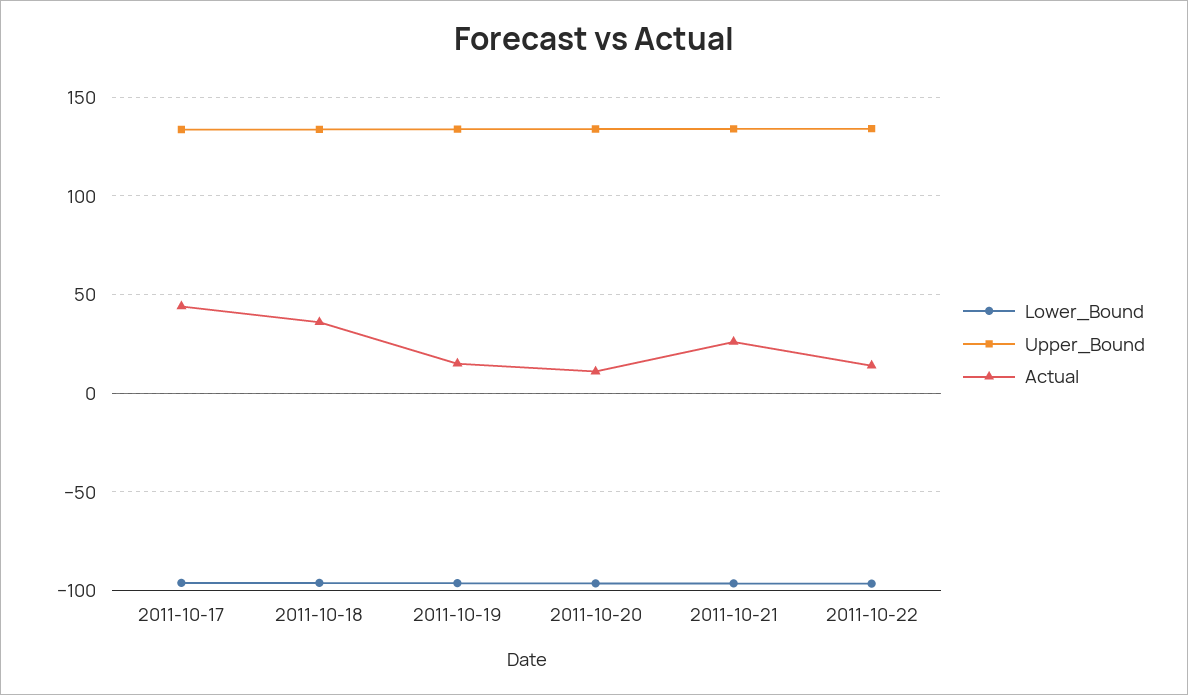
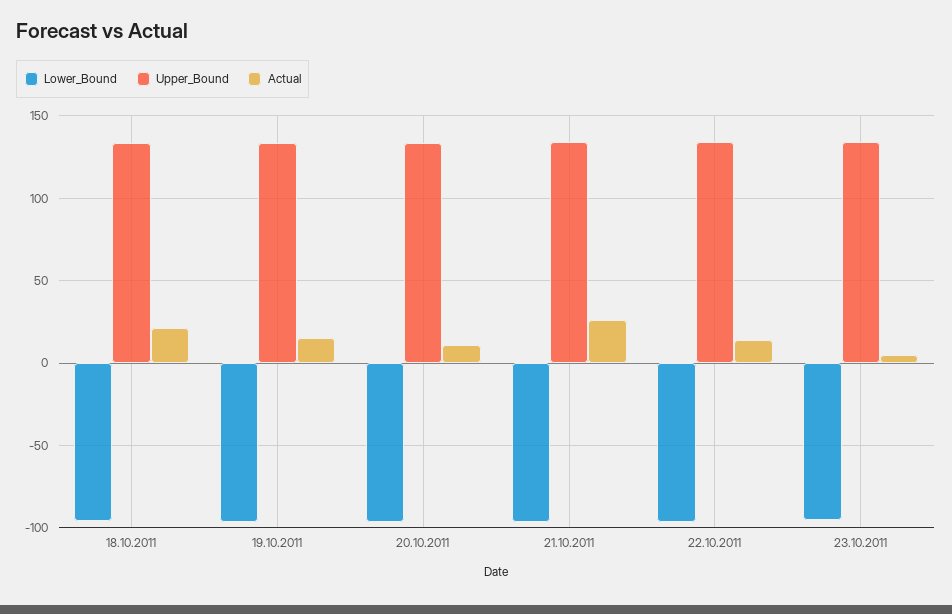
Lower_Bound, 2011-10-17: -95 -> none
Upper_Bound, 2011-10-17: 135 -> none
Actual, 2011-10-17: 45 -> none
Actual, 2011-10-18: 35 -> 20
Lower_Bound, 23.10.2011: none -> -95
Upper_Bound, 23.10.2011: none -> 135
Actual, 23.10.2011: none -> 5

